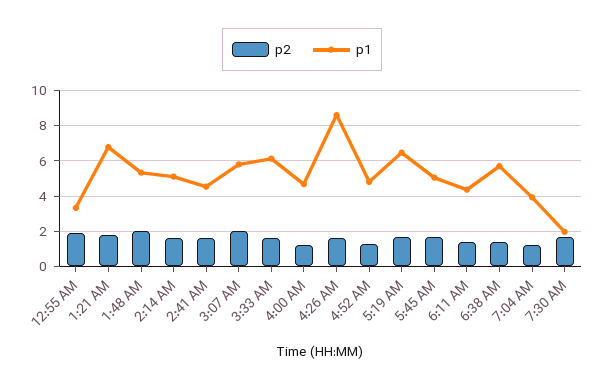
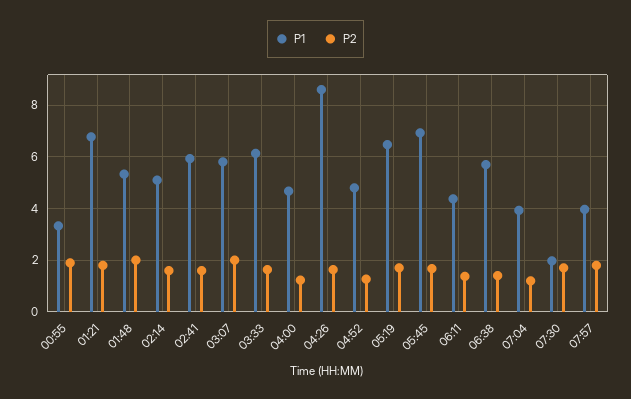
p1, 2:41 AM: 4.5 -> 6
p1, 5:45 AM: 5 -> 7
p1, 07:57: none -> 4
p2, 07:57: none -> 1.75

